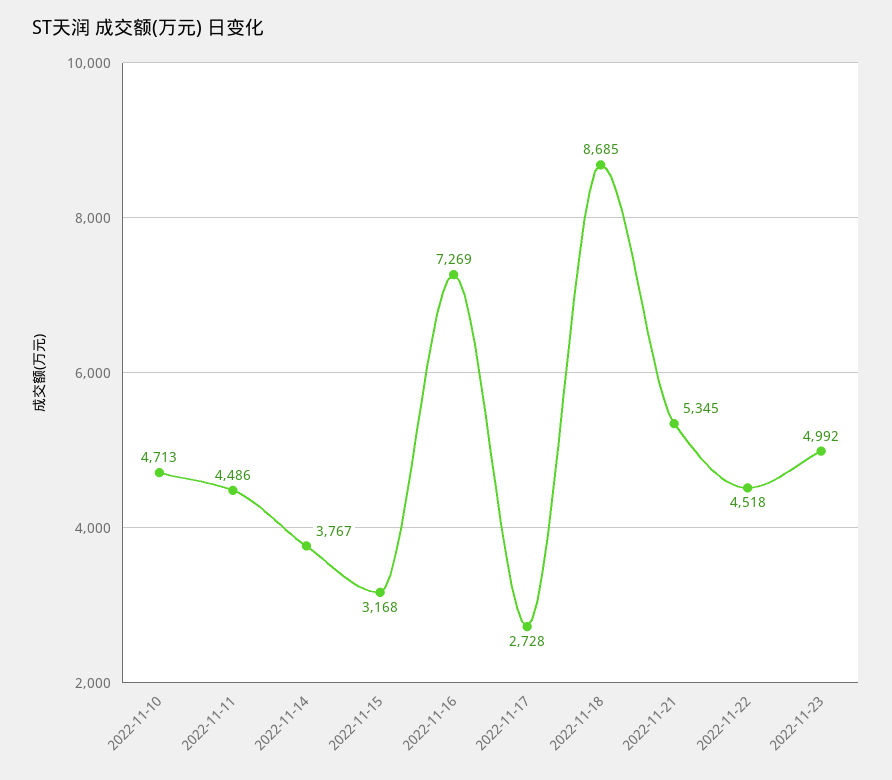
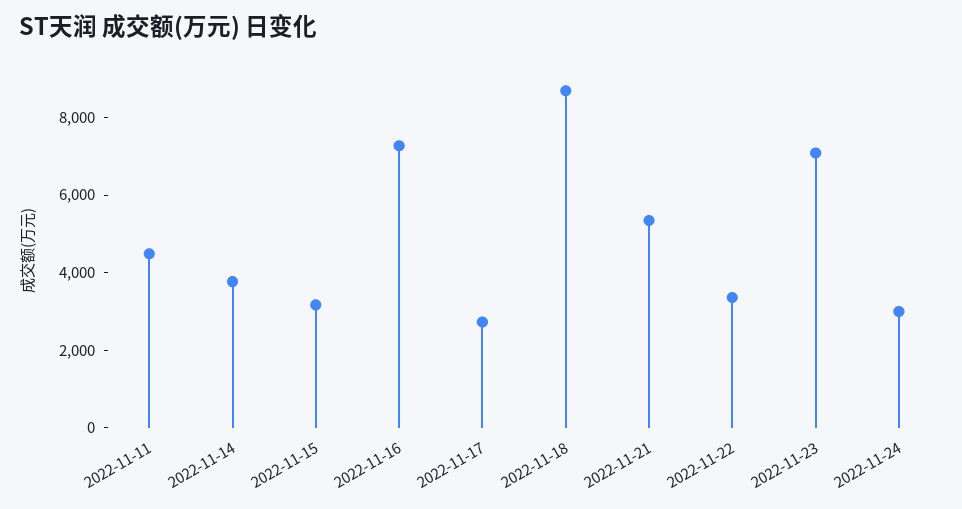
2022-11-10: 4713 -> none
2022-11-22: 4518 -> 3500
2022-11-23: 4992 -> 7000
2022-11-24: none -> 3000

